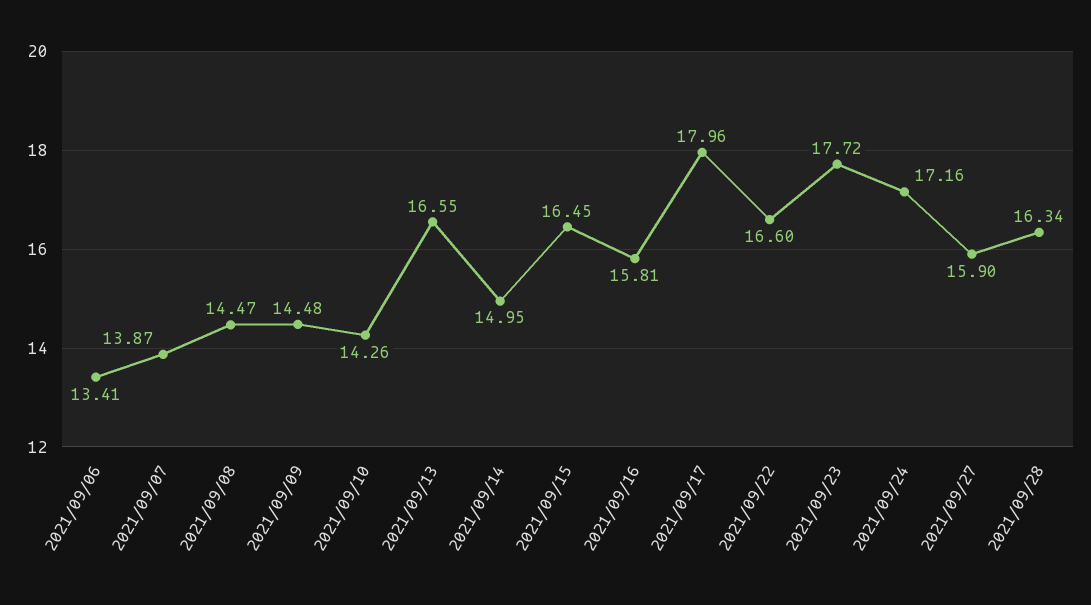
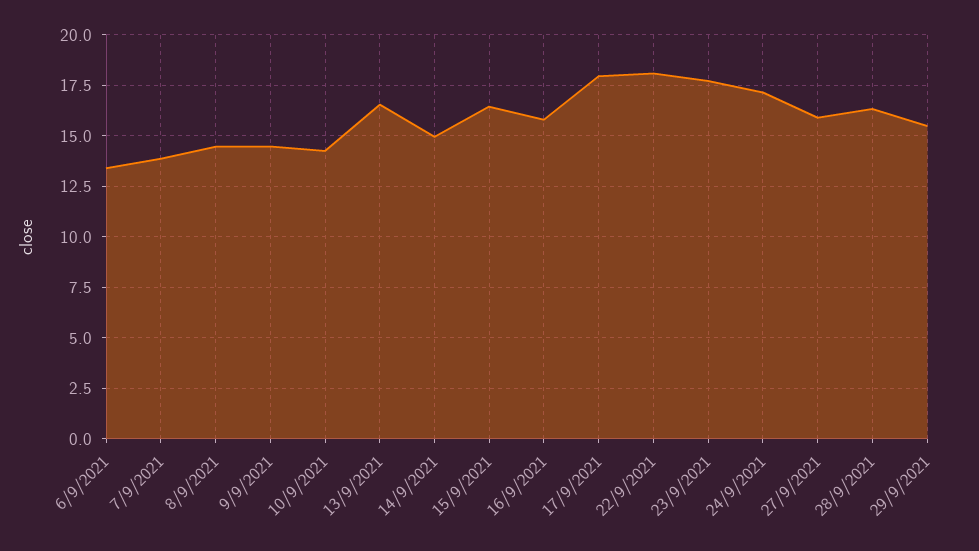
2021/09/22: 16.6 -> 18
29/9/2021: none -> 15.5

